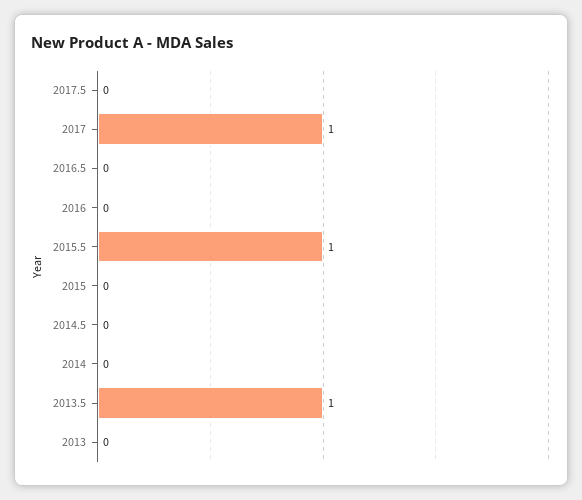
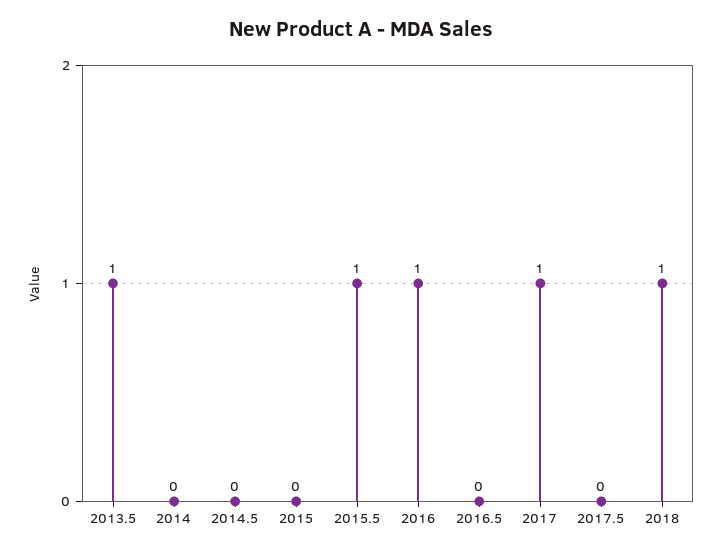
2016: 0 -> 1
2013: 0 -> none
2018: none -> 1

